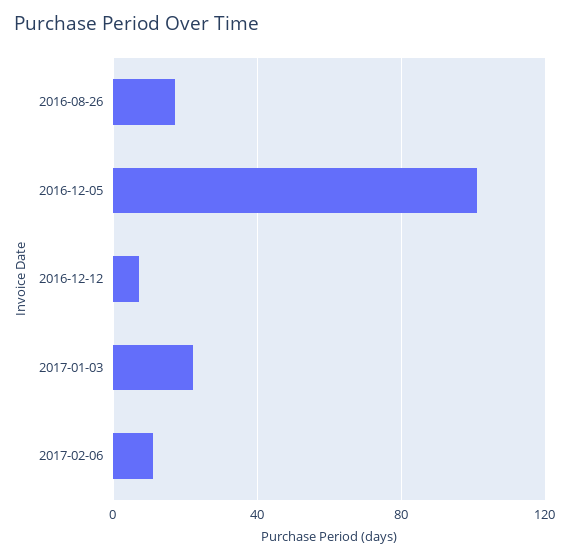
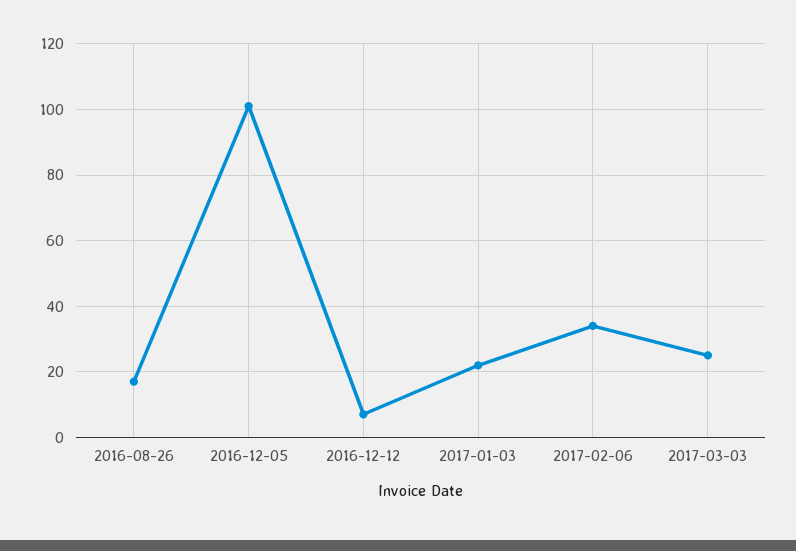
2017-02-06: 10 -> 35
2017-03-03: none -> 25

